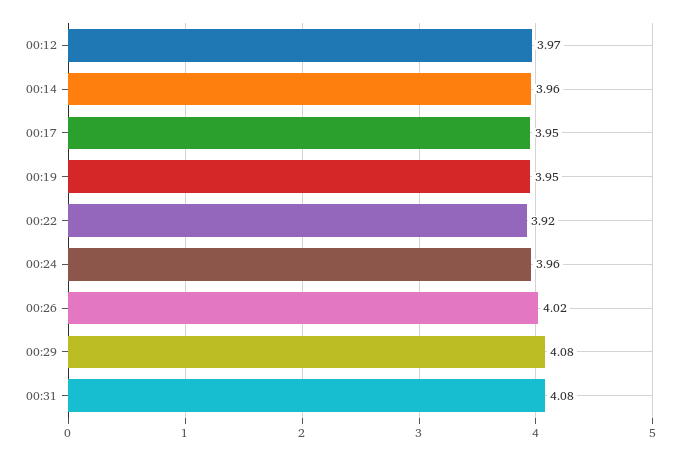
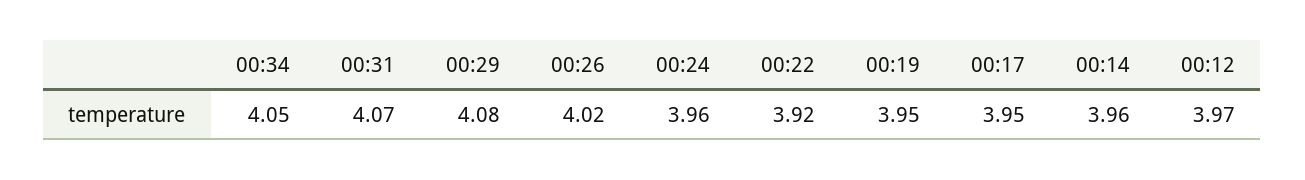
00:31: 4.08 -> 4.07
00:34: none -> 4.05

